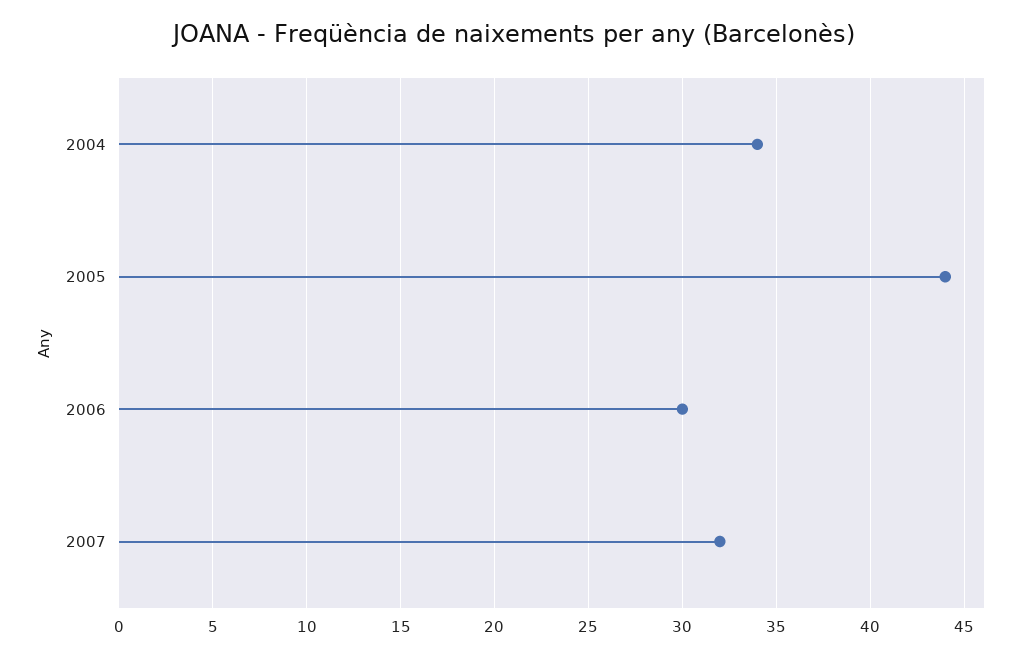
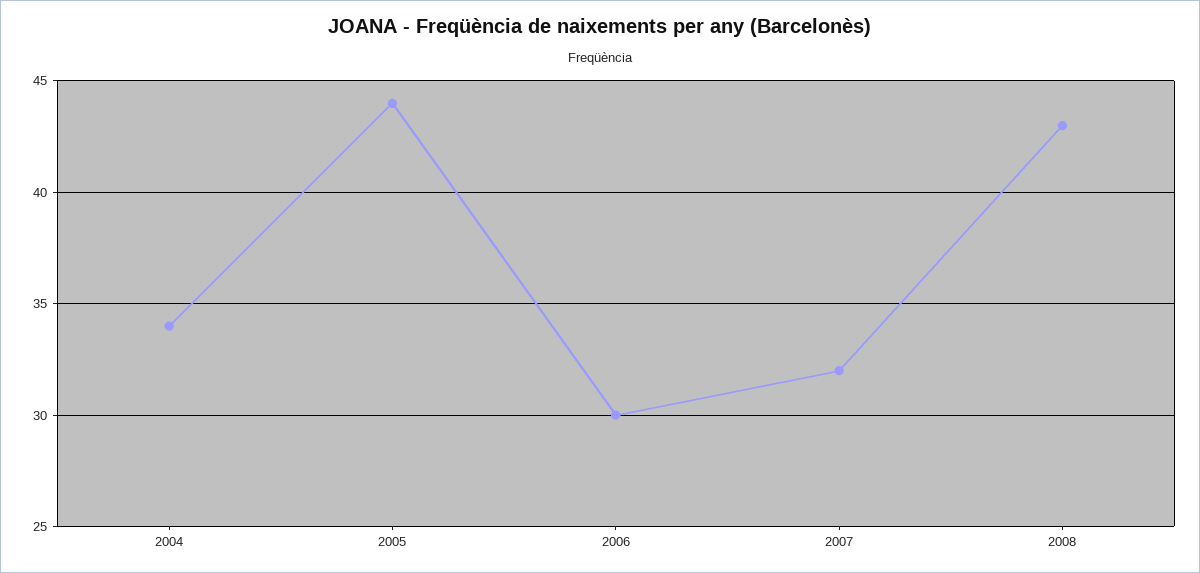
2008: none -> 43

